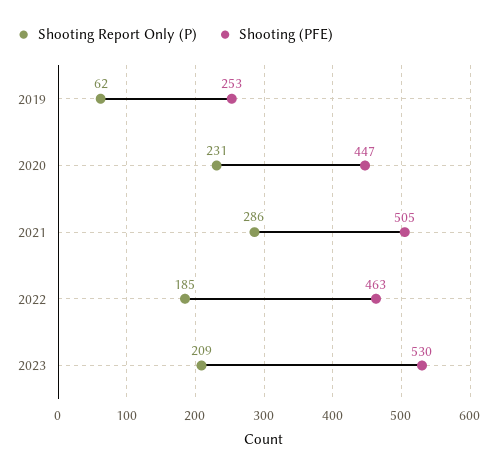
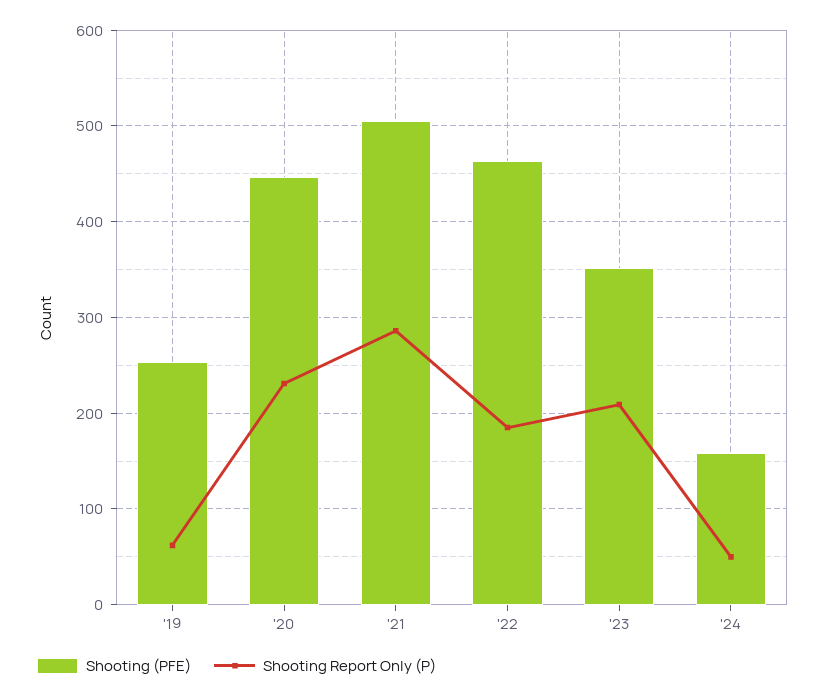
Shooting (PFE), 2023: 530 -> 350
Shooting (PFE), '24: none -> 160
Shooting Report Only (P), '24: none -> 50

